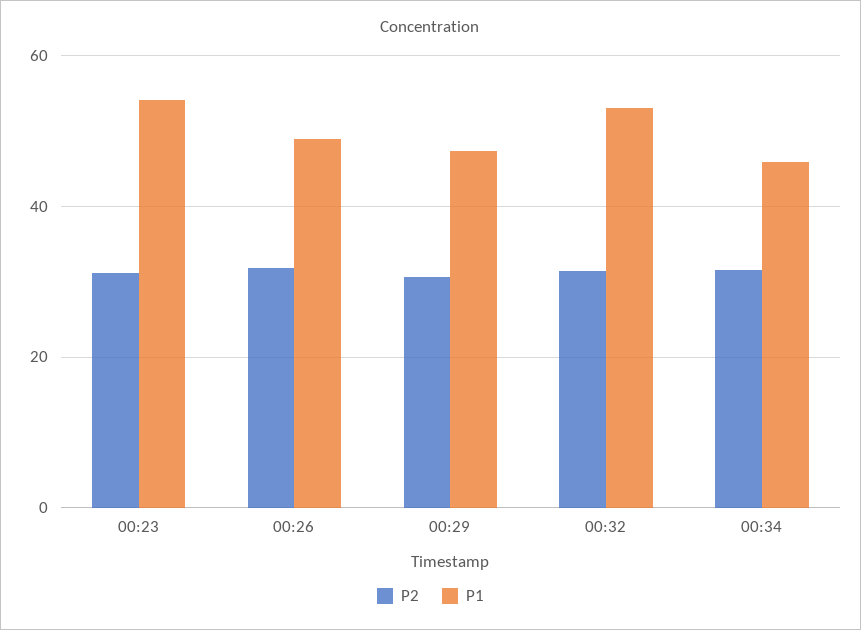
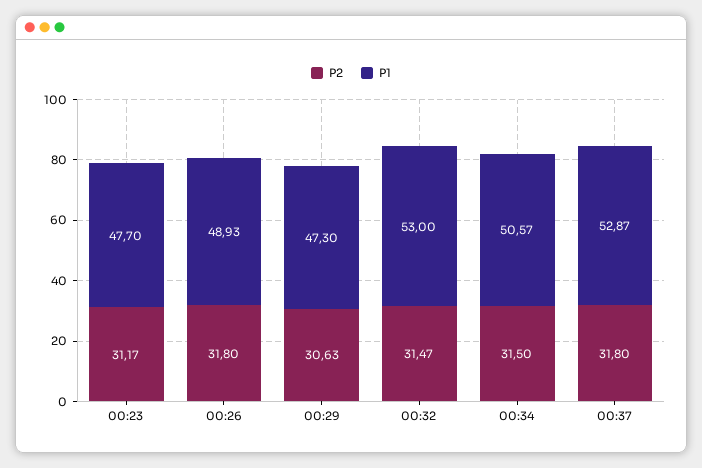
P1, 00:23: 54 -> 47.7
P1, 00:34: 46 -> 50.57
P2, 00:37: none -> 31.8
P1, 00:37: none -> 52.87

